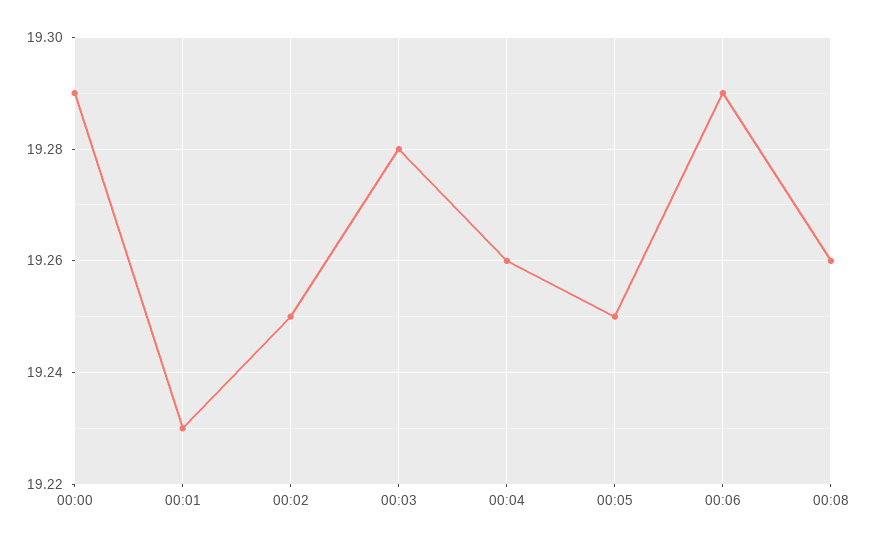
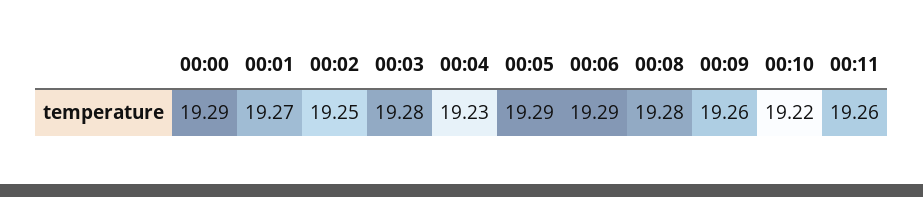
00:01: 19.23 -> 19.27
00:04: 19.26 -> 19.23
00:05: 19.25 -> 19.29
00:08: 19.26 -> 19.28
00:09: none -> 19.26
00:10: none -> 19.22
00:11: none -> 19.26

